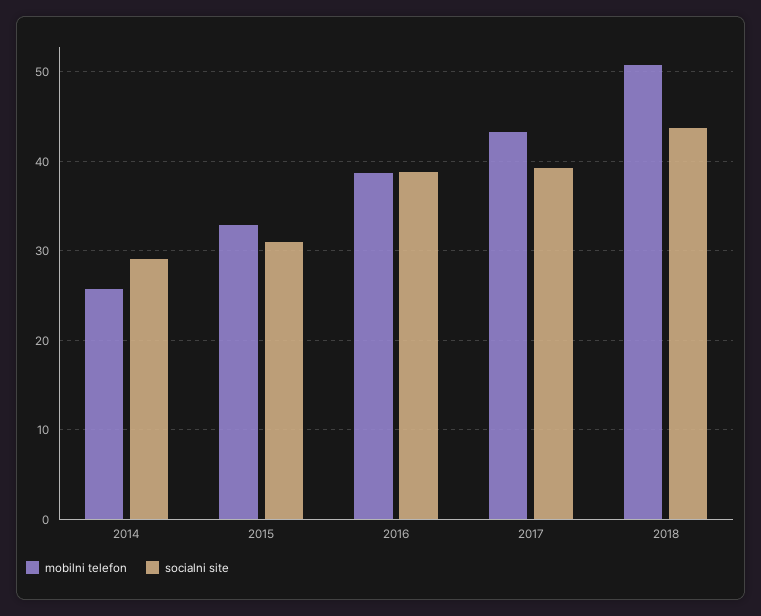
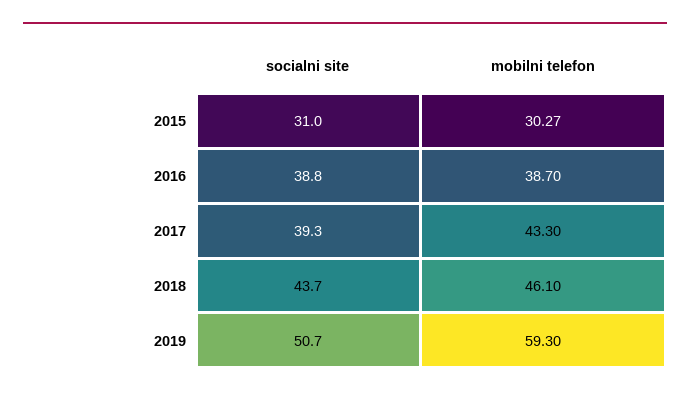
mobilni telefon, 2014: 26 -> none
socialni site, 2014: 29 -> none
mobilni telefon, 2015: 33 -> 30.27
mobilni telefon, 2018: 51 -> 46.1
socialni site, 2019: none -> 50.7
mobilni telefon, 2019: none -> 59.3

